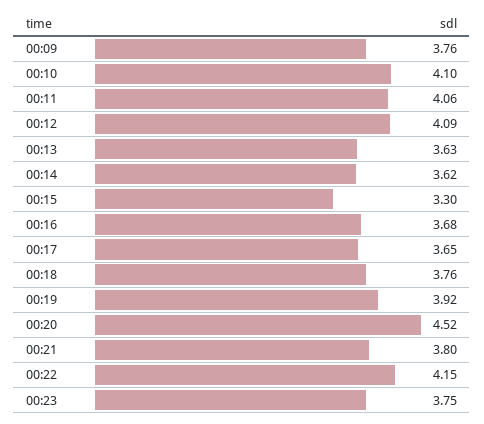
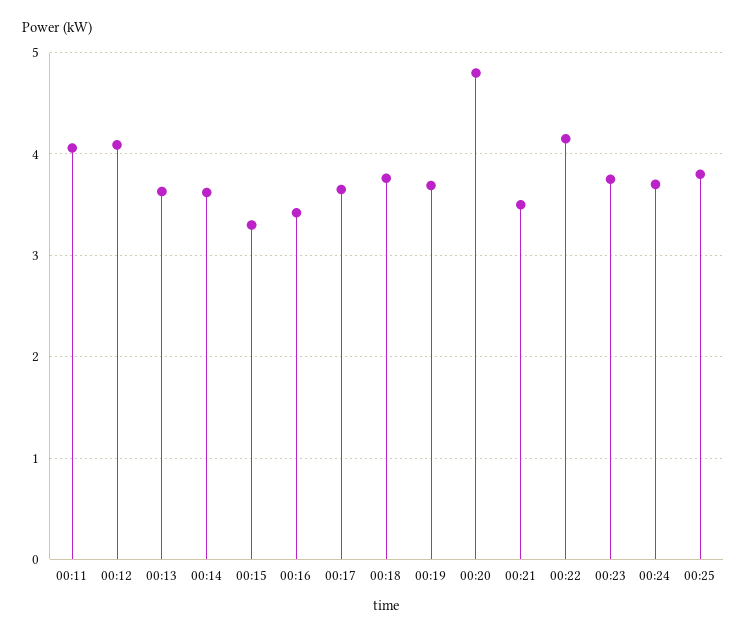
00:09: 3.76 -> none
00:10: 4.1 -> none
00:16: 3.68 -> 3.4
00:19: 3.92 -> 3.7
00:20: 4.52 -> 4.8
00:21: 3.8 -> 3.5
00:24: none -> 3.7
00:25: none -> 3.8

